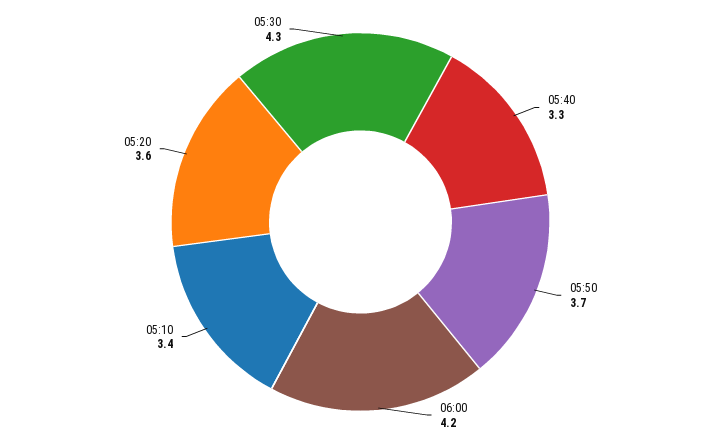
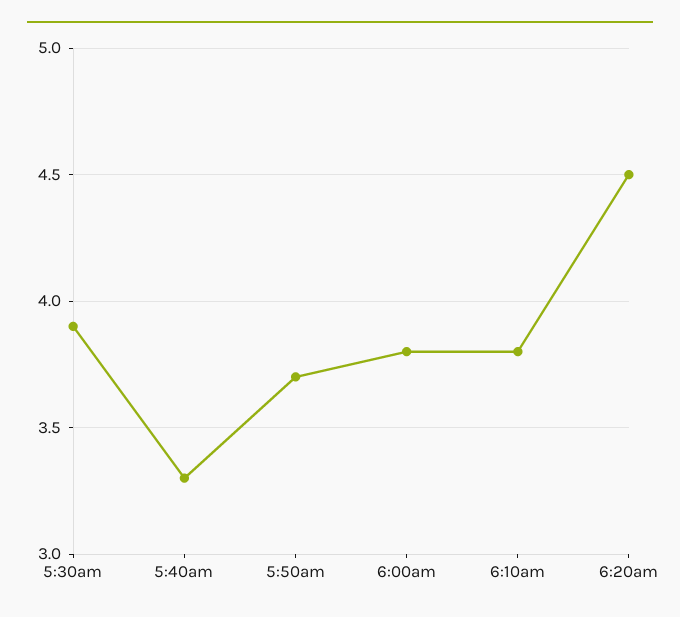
06:00: 4.2 -> 3.8
05:10: 3.4 -> none
05:20: 3.6 -> none
05:30: 4.3 -> 3.9
6:10am: none -> 3.8
6:20am: none -> 4.5

